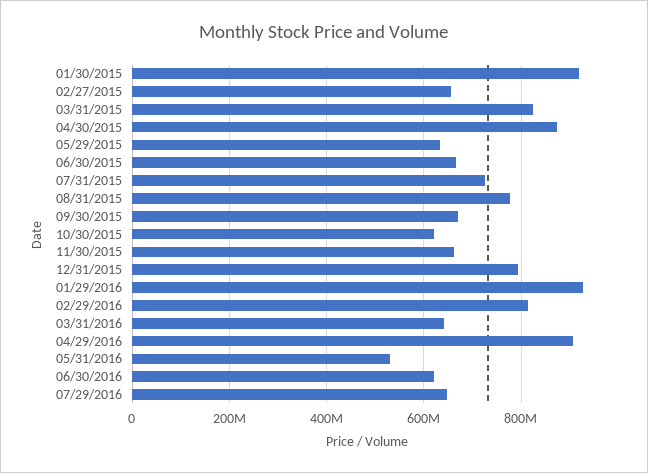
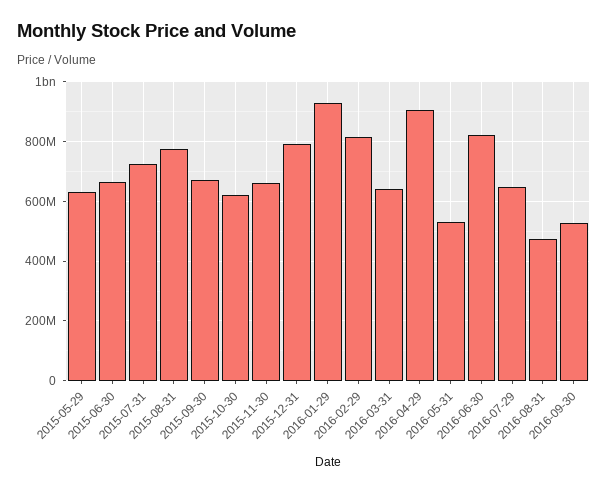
01/30/2015: 920000000 -> none
02/27/2015: 660000000 -> none
03/31/2015: 820000000 -> none
04/30/2015: 880000000 -> none
06/30/2016: 620000000 -> 825000000
2016-08-31: none -> 475000000
2016-09-30: none -> 525000000

